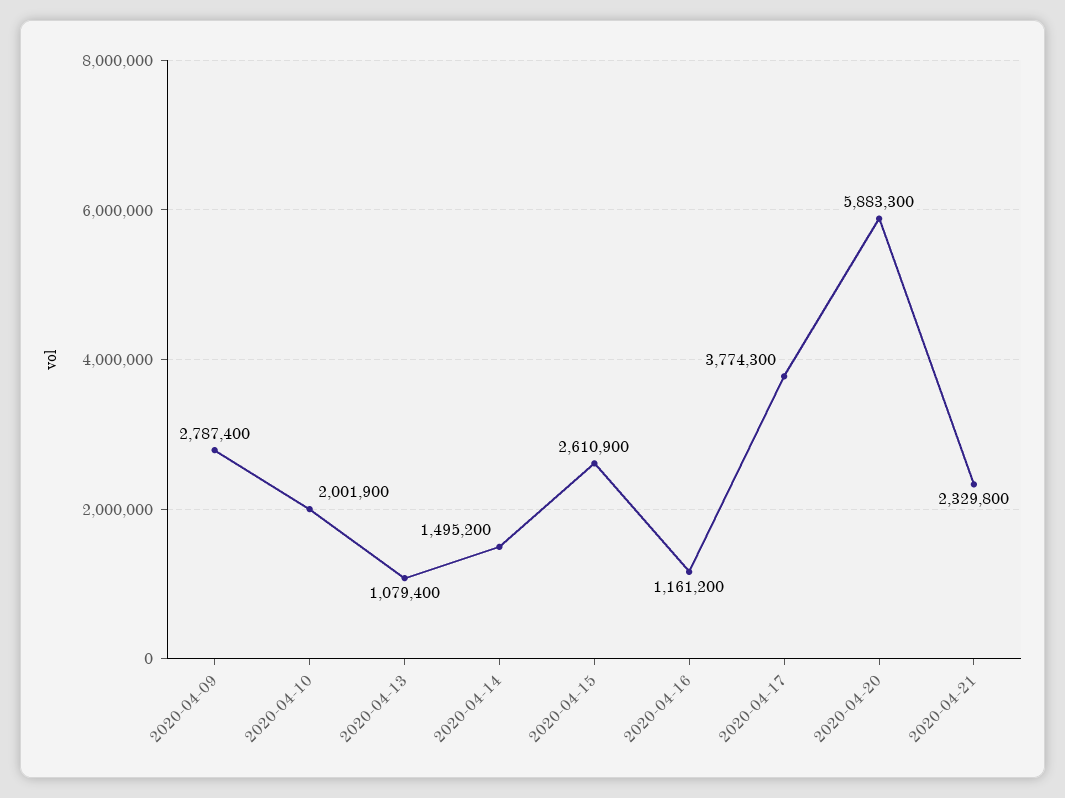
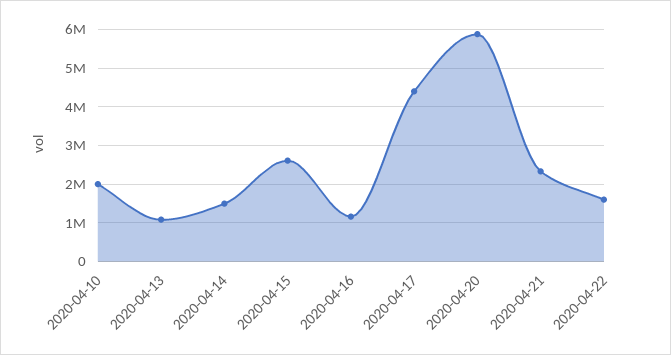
2020-04-09: 2787400 -> none
2020-04-17: 3774300 -> 4400000
2020-04-22: none -> 1600000

